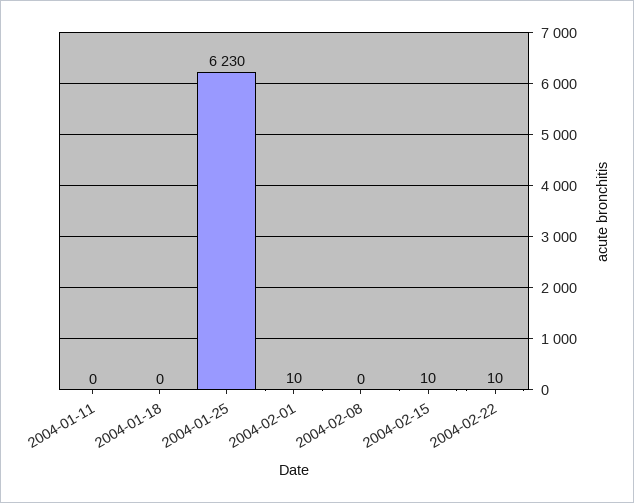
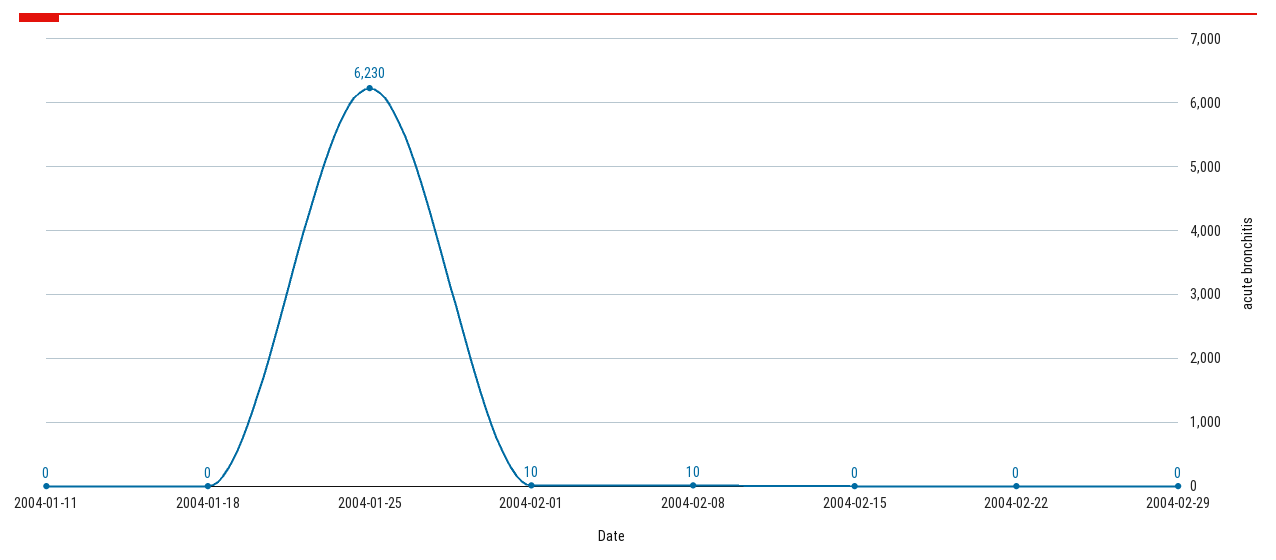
2004-02-08: 0 -> 10
2004-02-15: 10 -> 0
2004-02-22: 10 -> 0
2004-02-29: none -> 0

